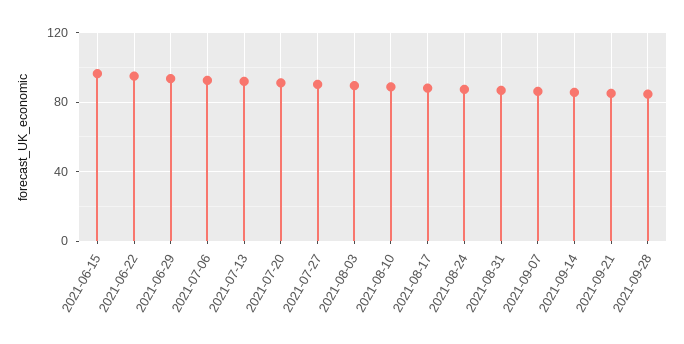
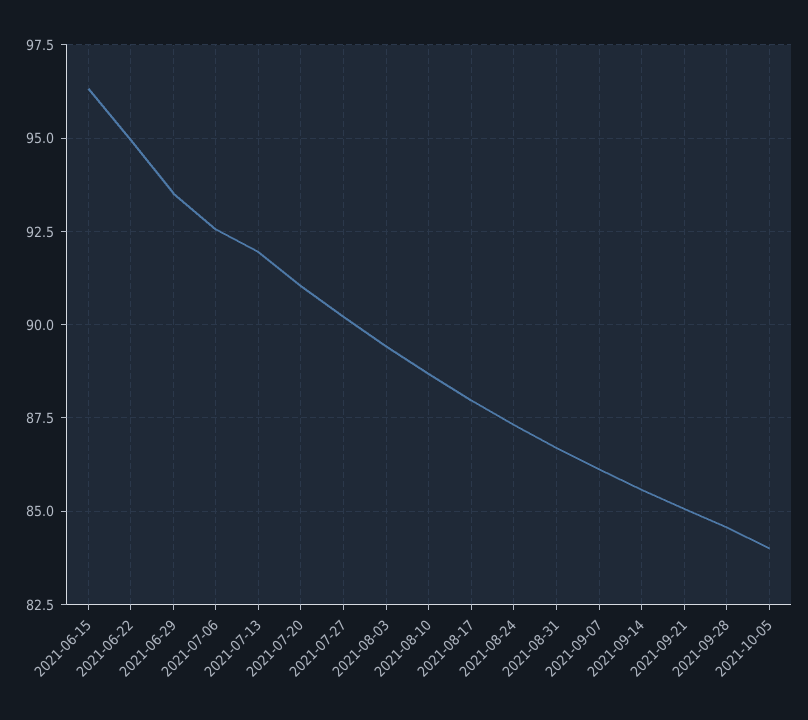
2021-10-05: none -> 84

